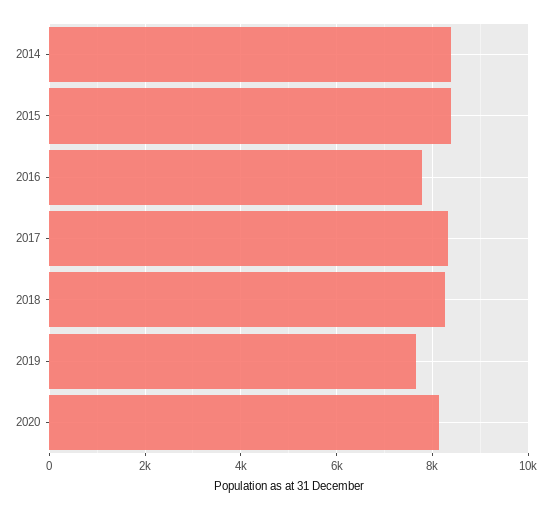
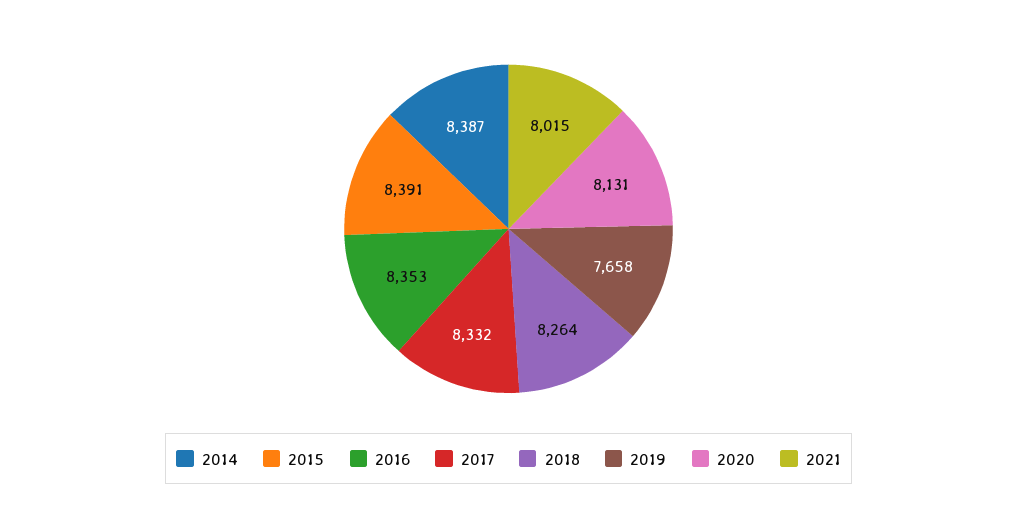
2016: 7800 -> 8353
2021: none -> 8015

